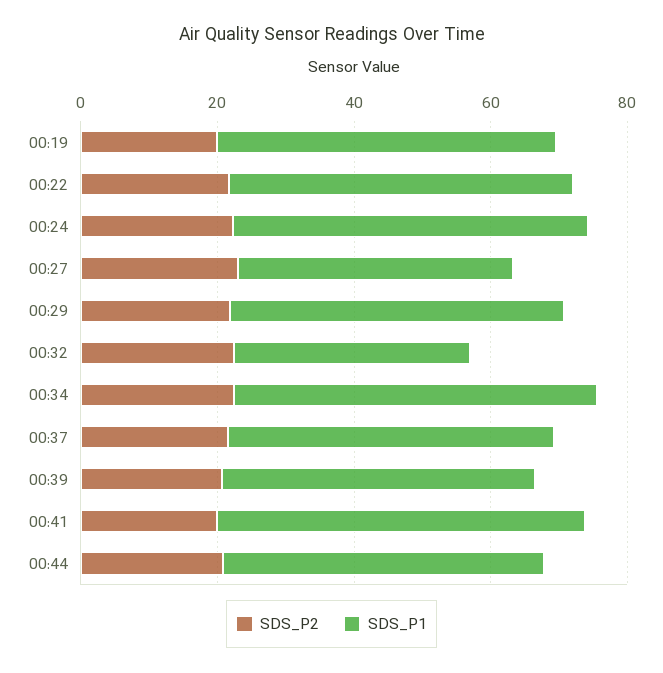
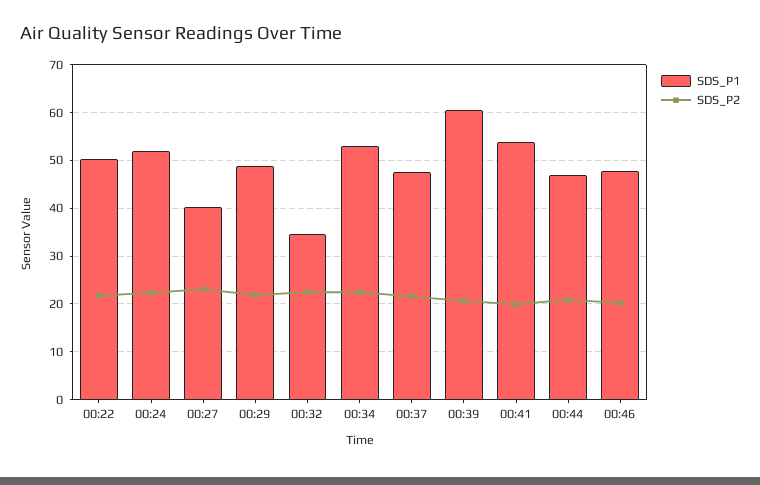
SDS_P2, 00:19: 20 -> none
SDS_P1, 00:19: 50 -> none
SDS_P1, 00:39: 45 -> 60
SDS_P1, 00:46: none -> 48
SDS_P2, 00:46: none -> 20

